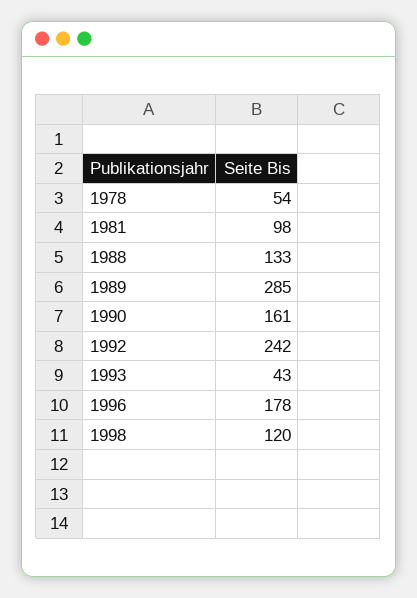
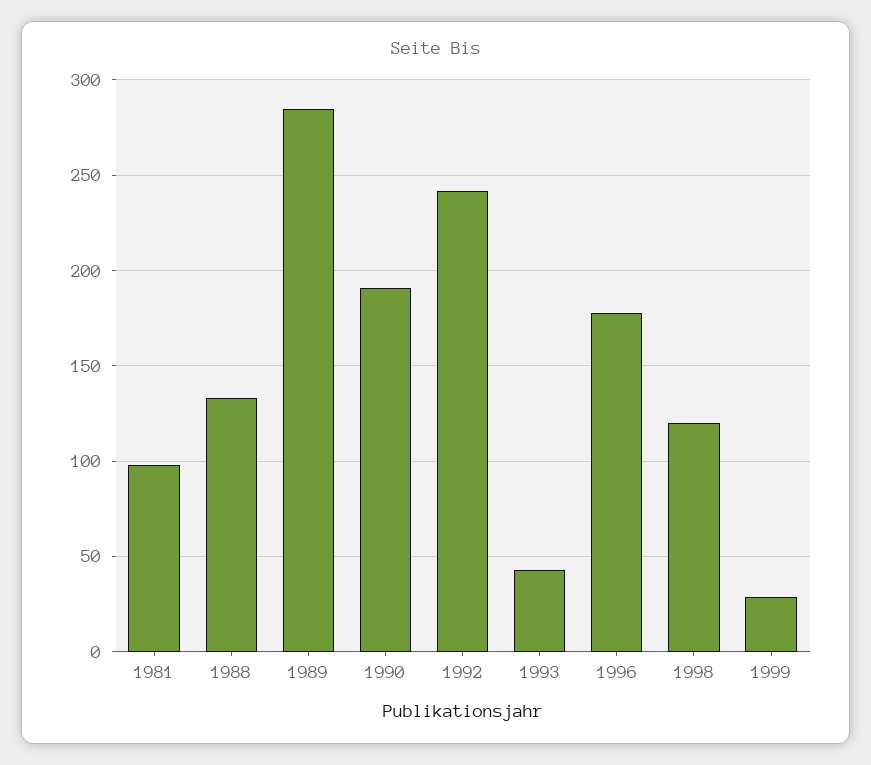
1978: 54 -> none
1990: 161 -> 190
1999: none -> 30

